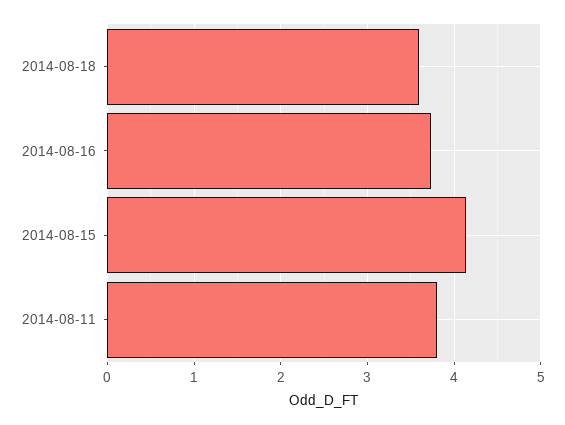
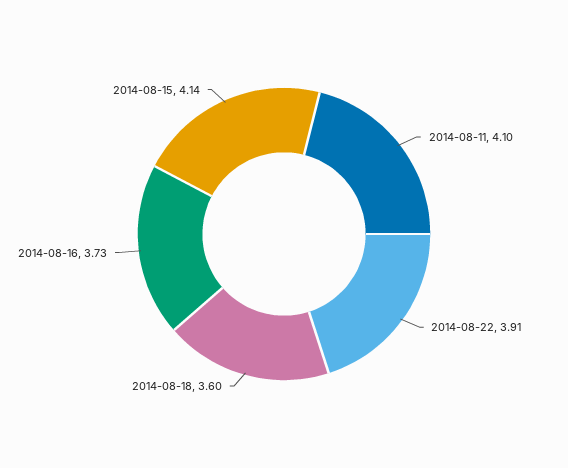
2014-08-11: 3.8 -> 4.1
2014-08-22: none -> 3.91

